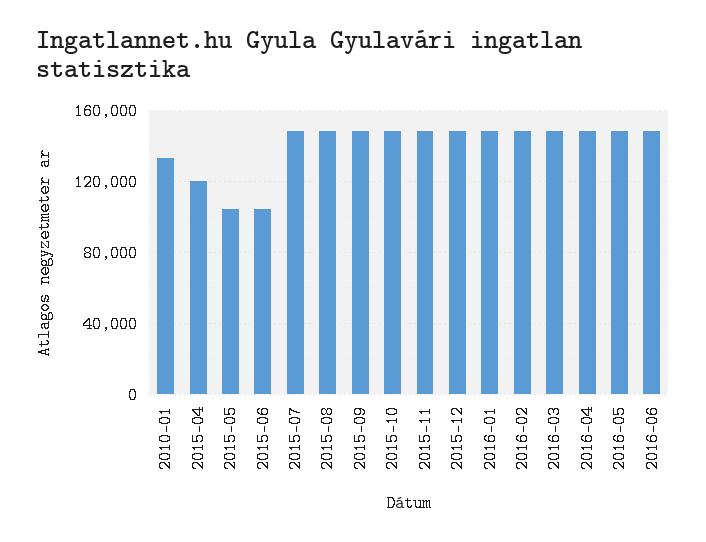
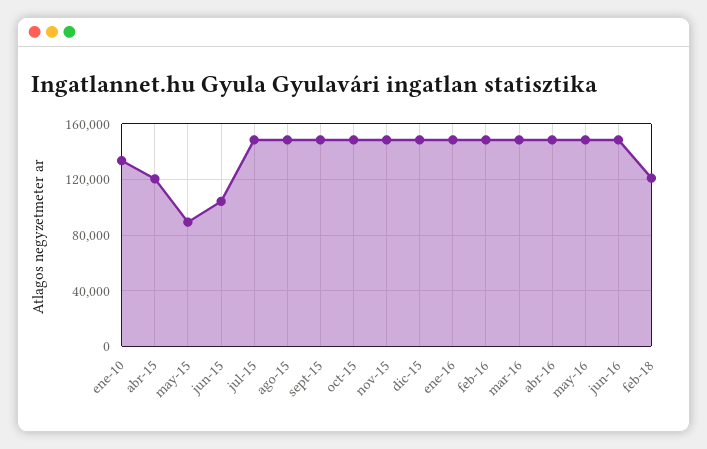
2015-05: 105000 -> 90000
feb-18: none -> 120000

